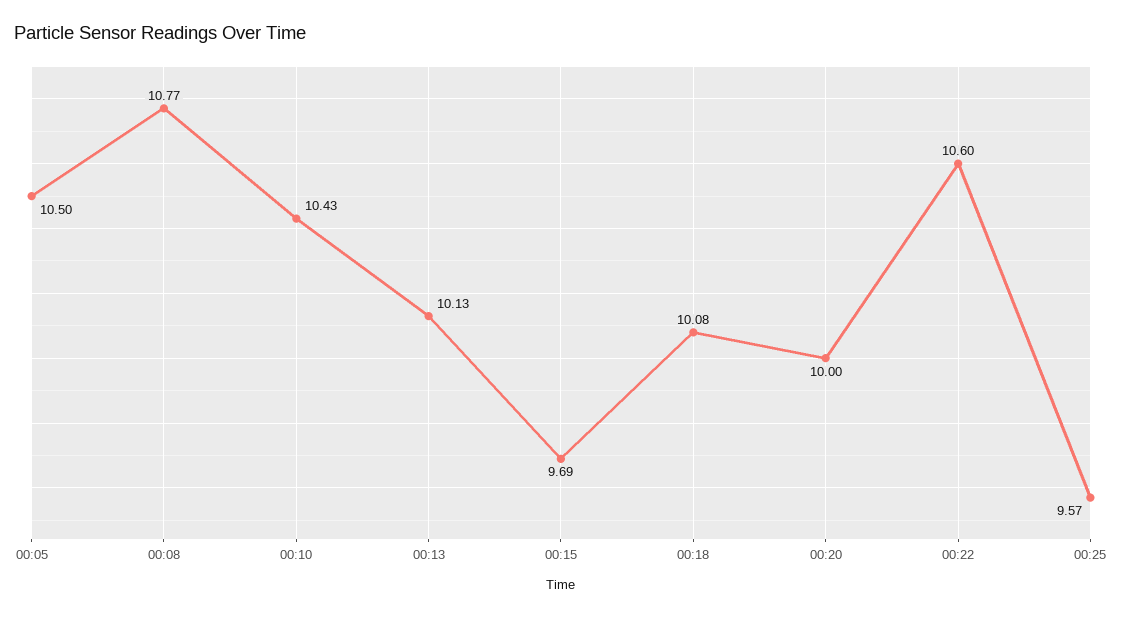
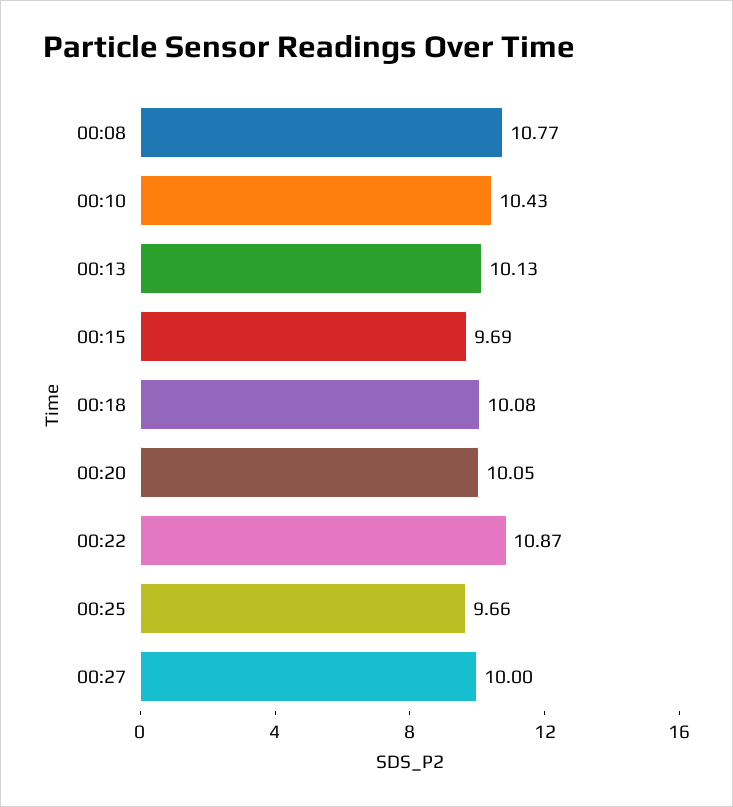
00:05: 10.5 -> none
00:20: 10 -> 10.05
00:22: 10.6 -> 10.87
00:25: 9.57 -> 9.66
00:27: none -> 10

